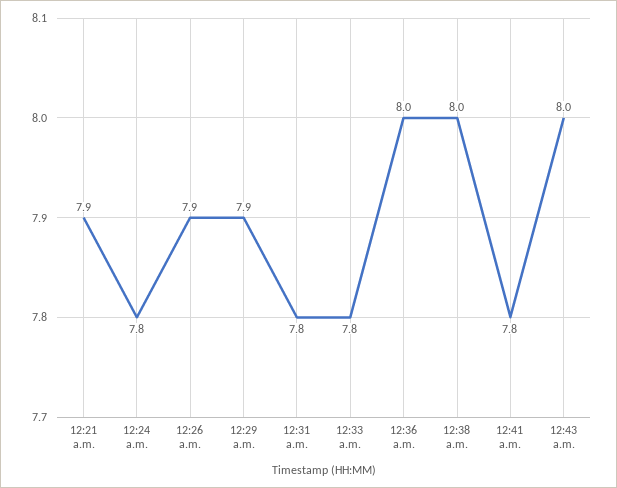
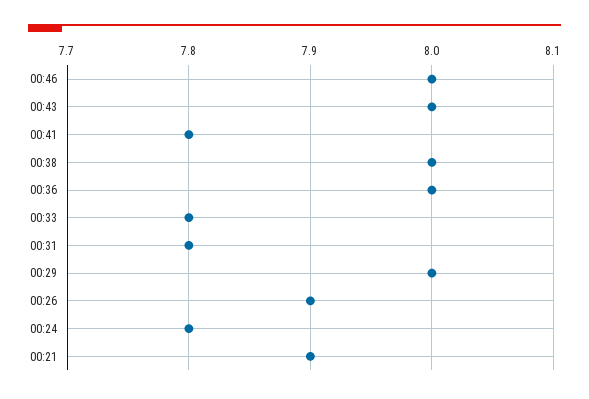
12:29 a.m.: 7.9 -> 8
00:46: none -> 8

